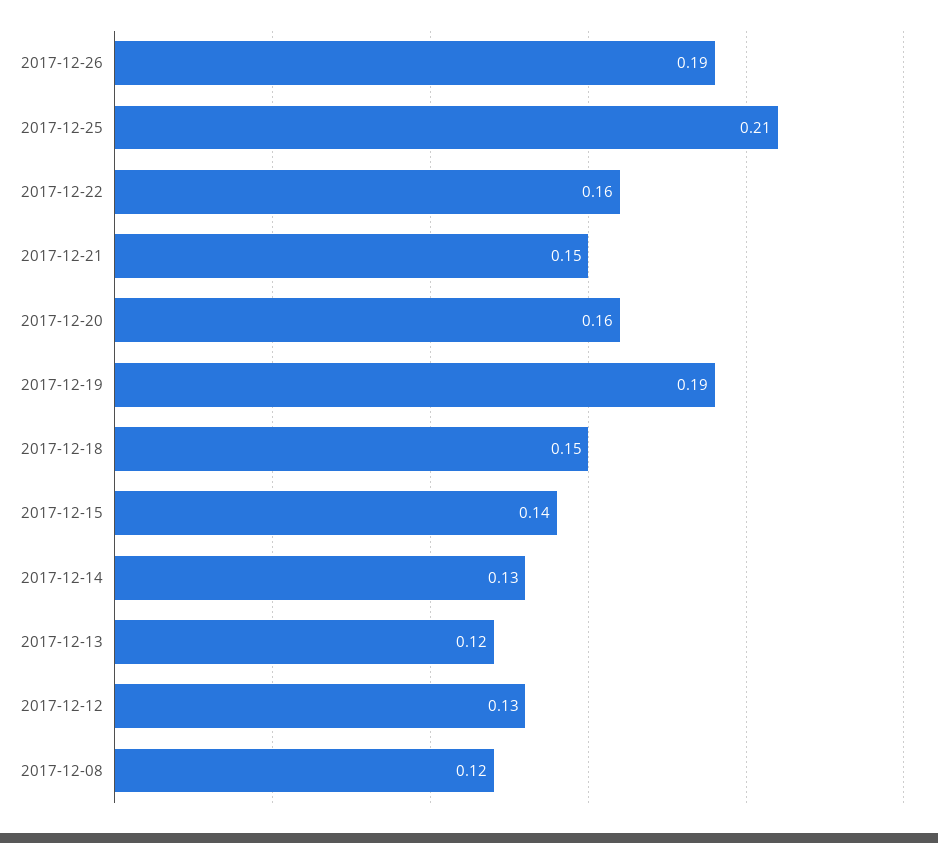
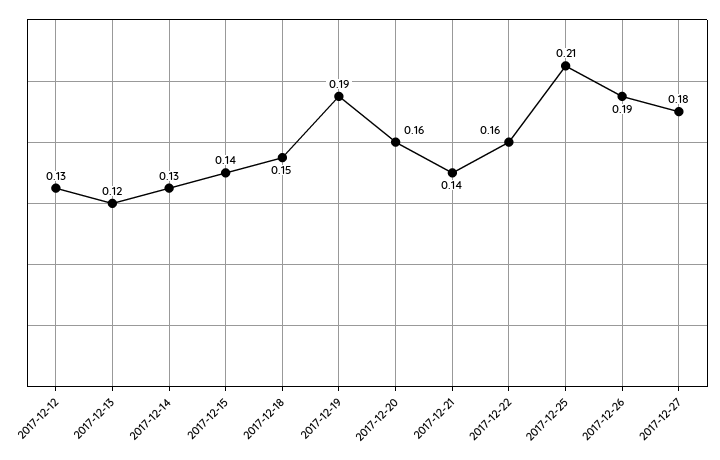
2017-12-21: 0.15 -> 0.14
2017-12-08: 0.12 -> none
2017-12-27: none -> 0.18

